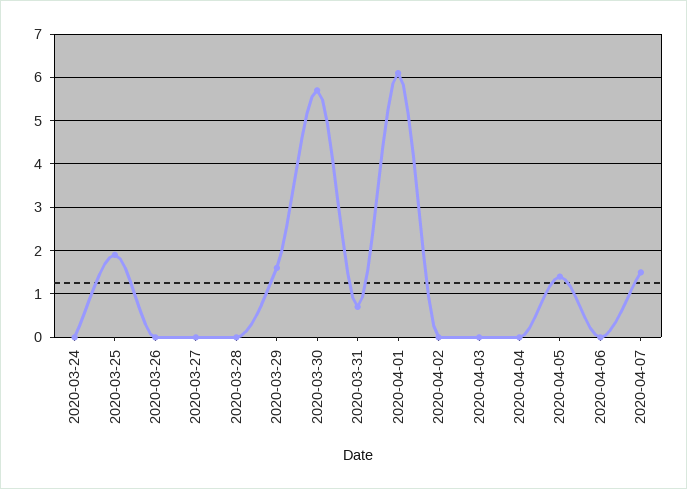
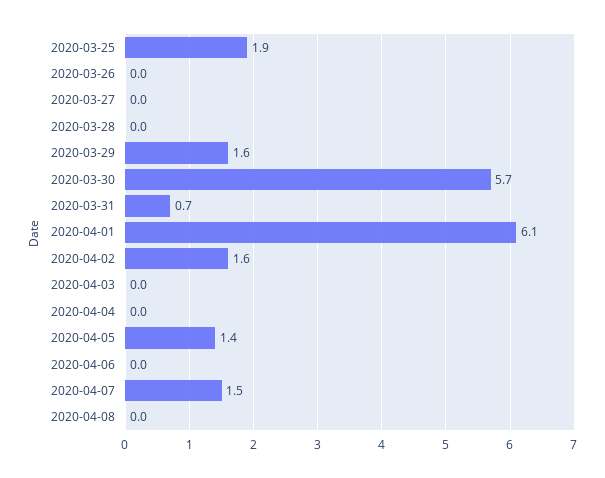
2020-03-24: 0 -> none
2020-04-02: 0 -> 1.6
2020-04-08: none -> 0

